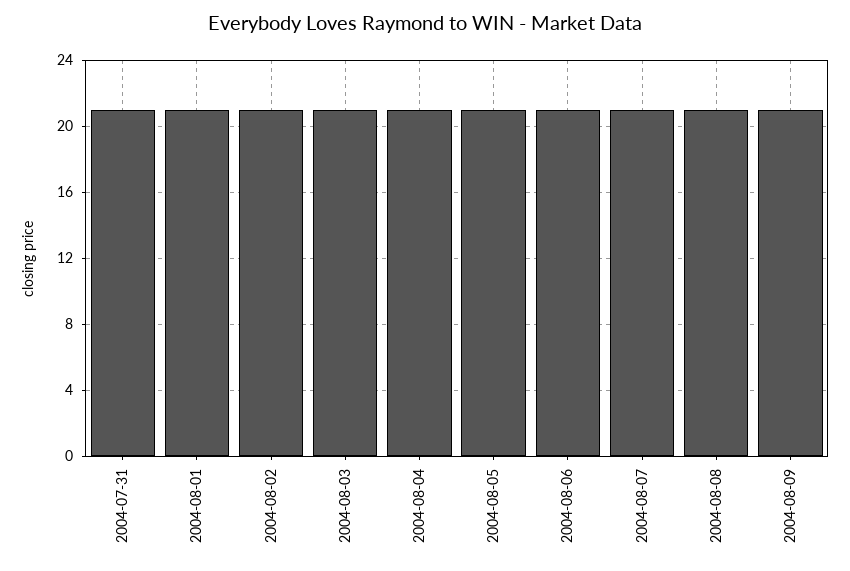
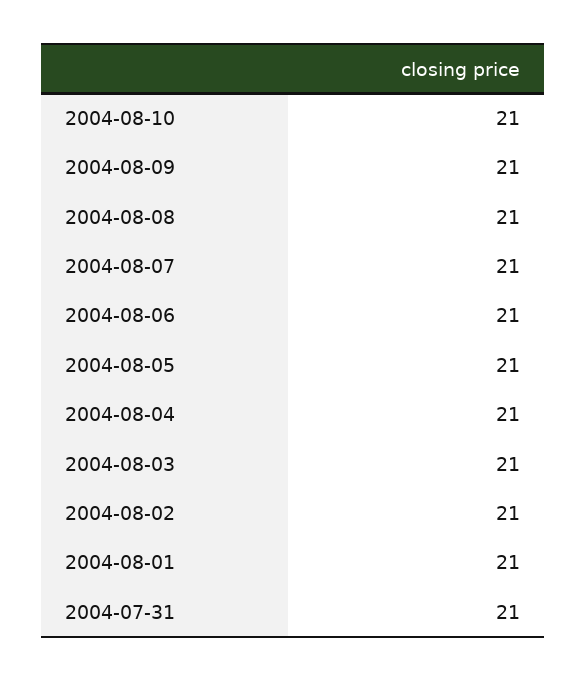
2004-08-10: none -> 21

